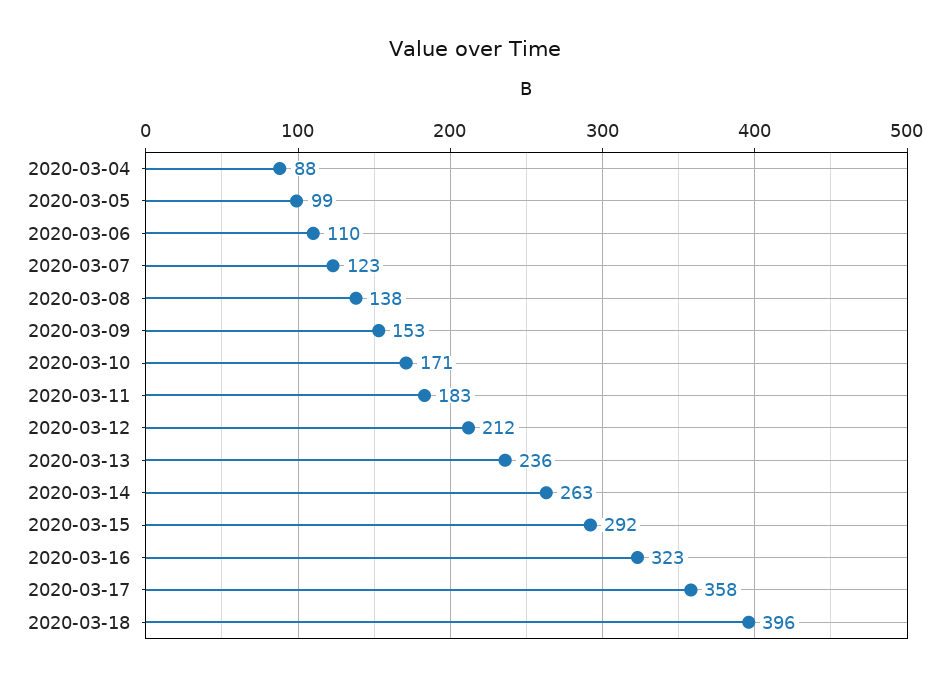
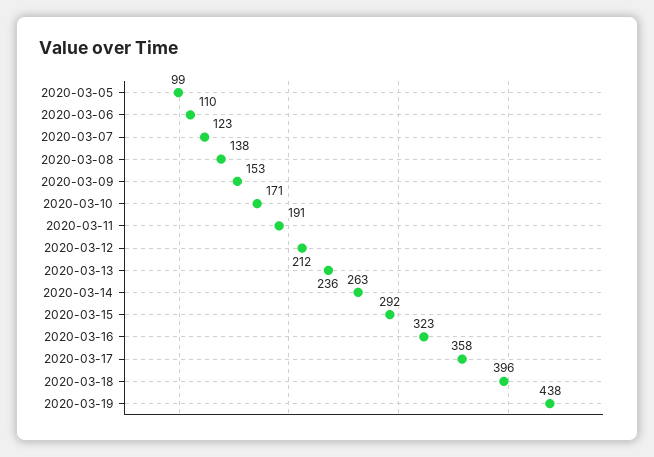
2020-03-04: 88 -> none
2020-03-11: 183 -> 191
2020-03-19: none -> 438

